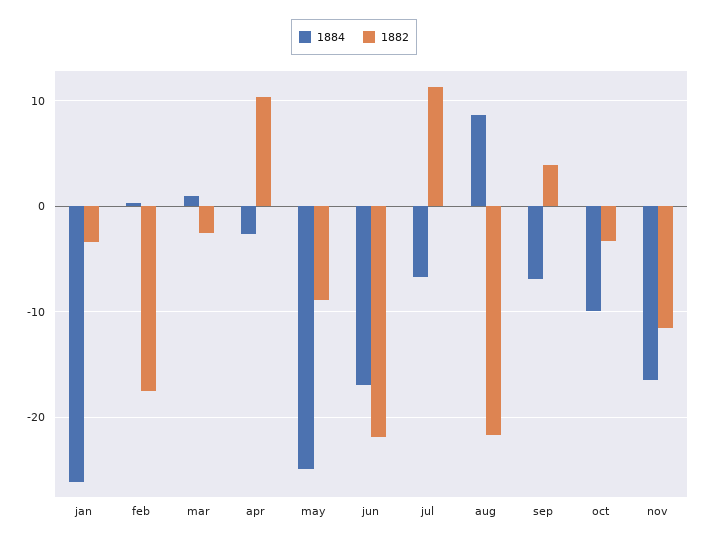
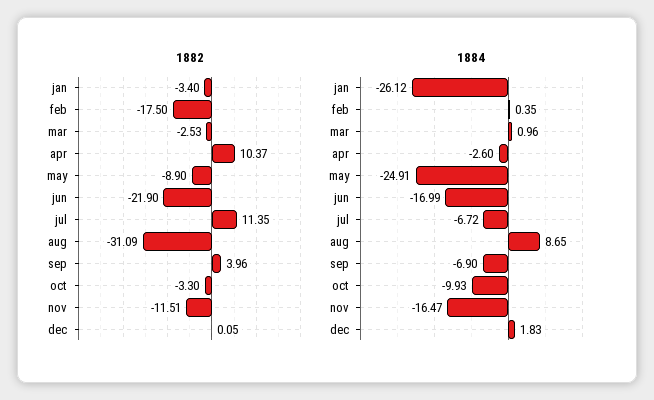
1882, aug: -22 -> -31.09
1882, dec: none -> 0.05
1884, dec: none -> 1.83

